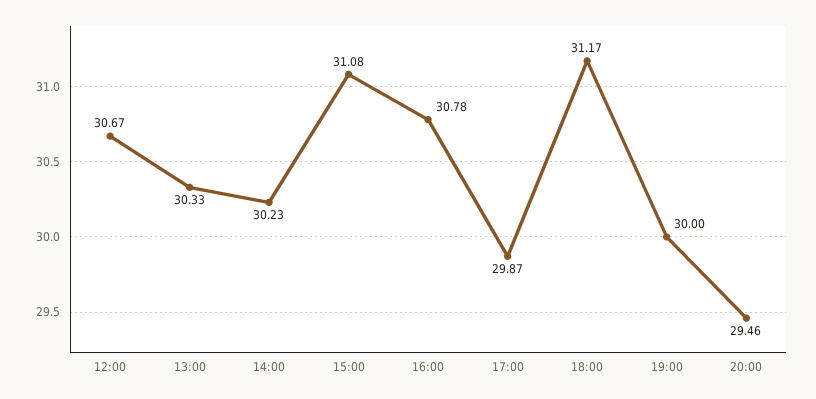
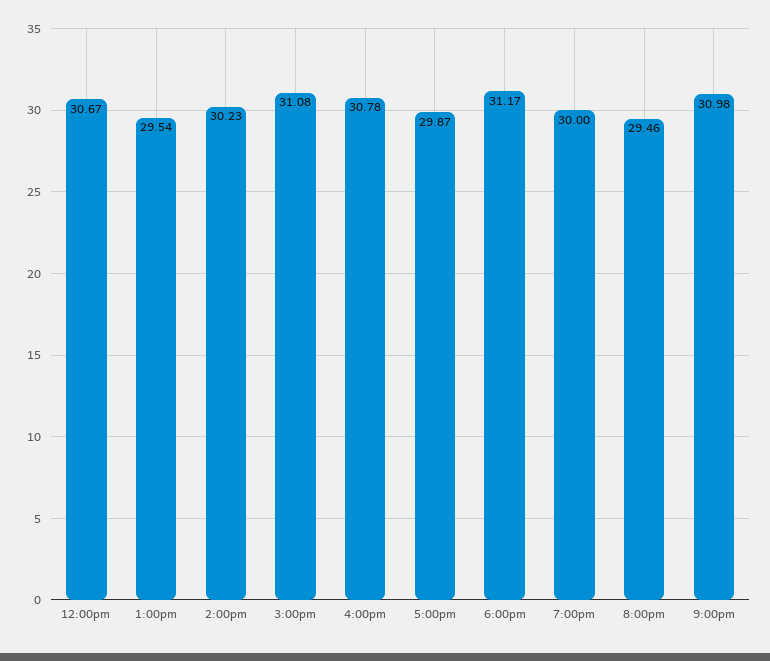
13:00: 30.33 -> 29.54
9:00pm: none -> 30.98

